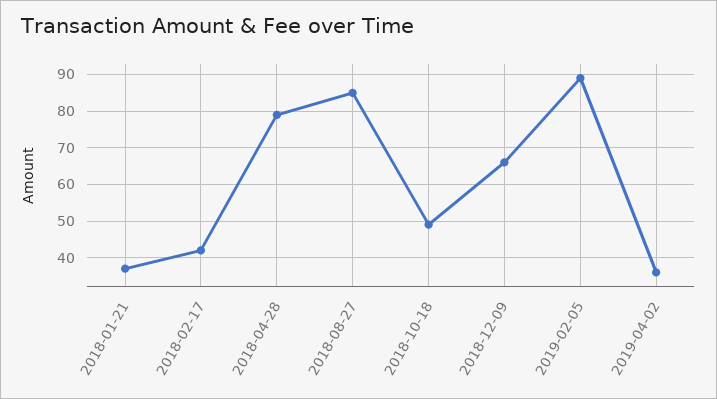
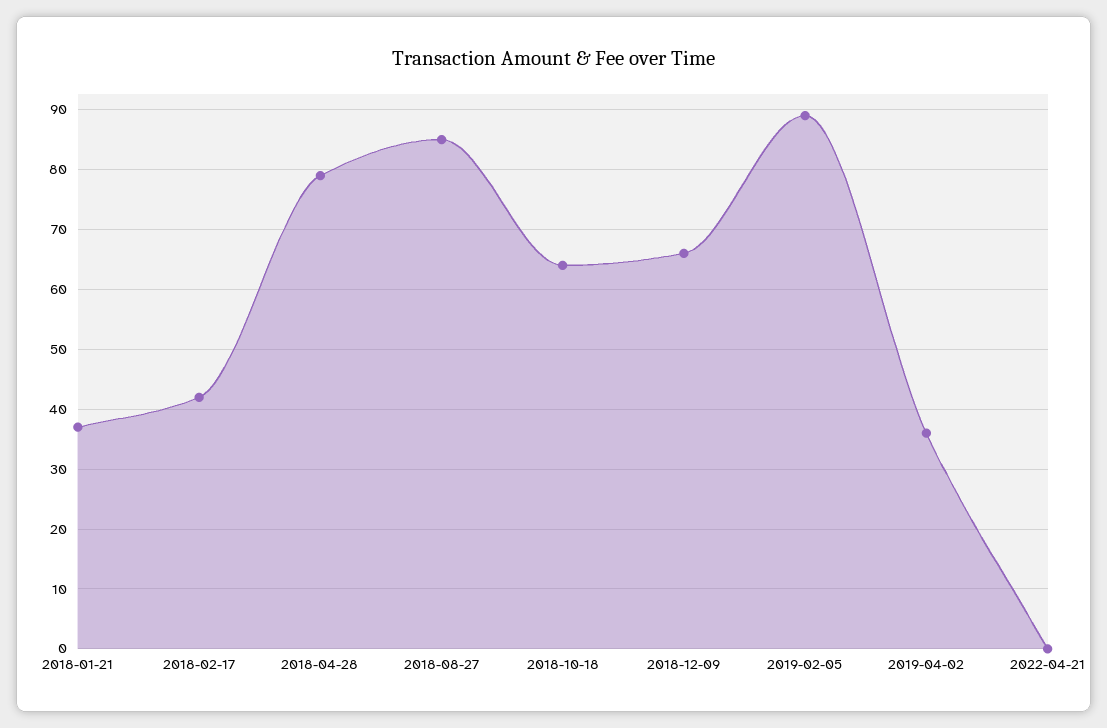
2018-10-18: 50 -> 65
2022-04-21: none -> 0

